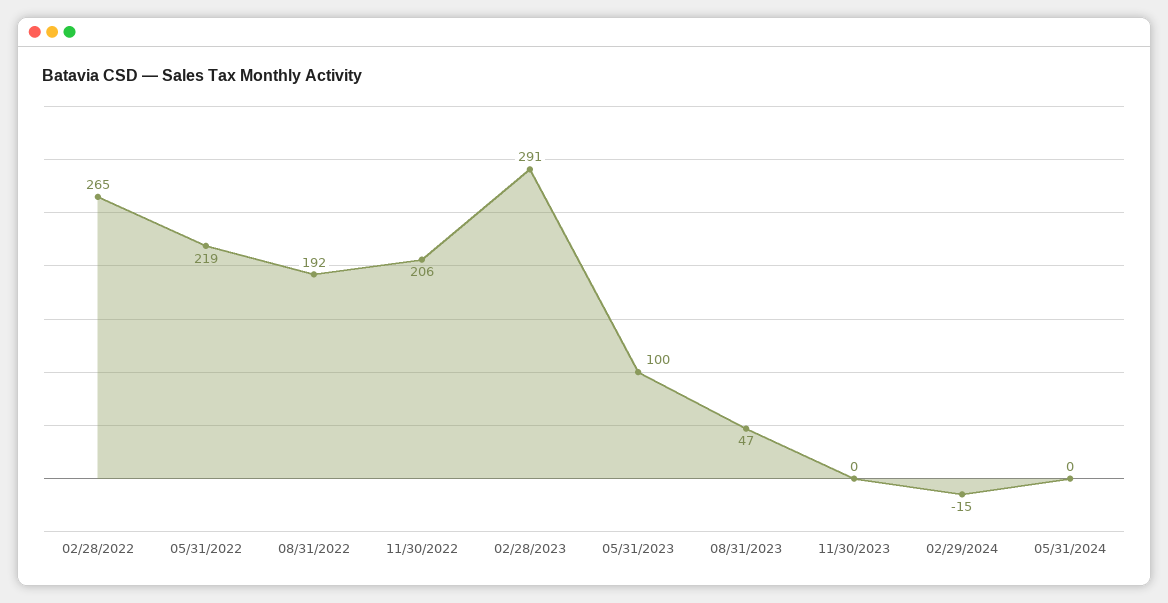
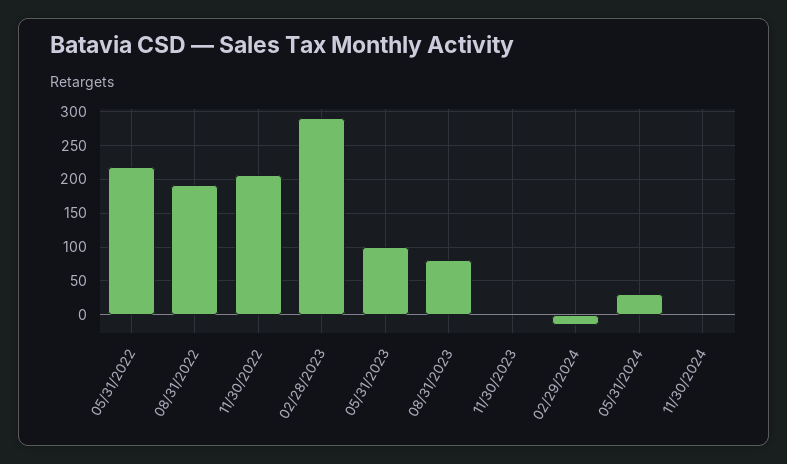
02/28/2022: 265 -> none
08/31/2023: 47 -> 80
05/31/2024: 0 -> 30
11/30/2024: none -> 0

